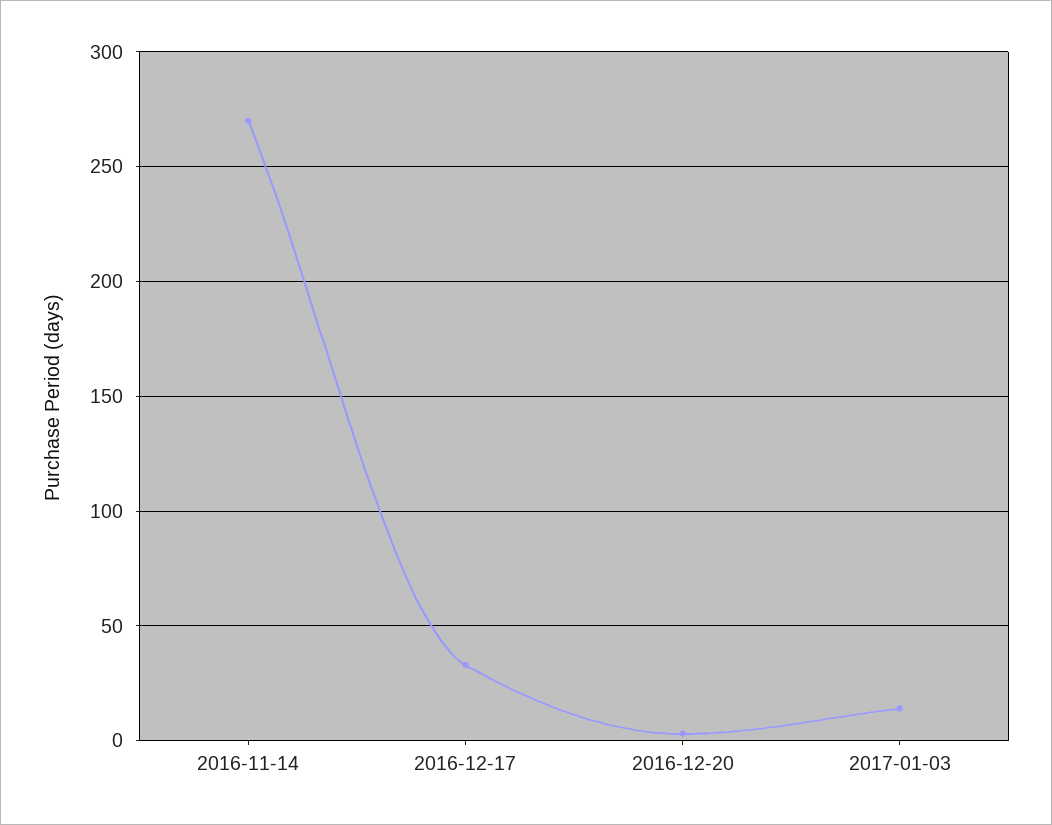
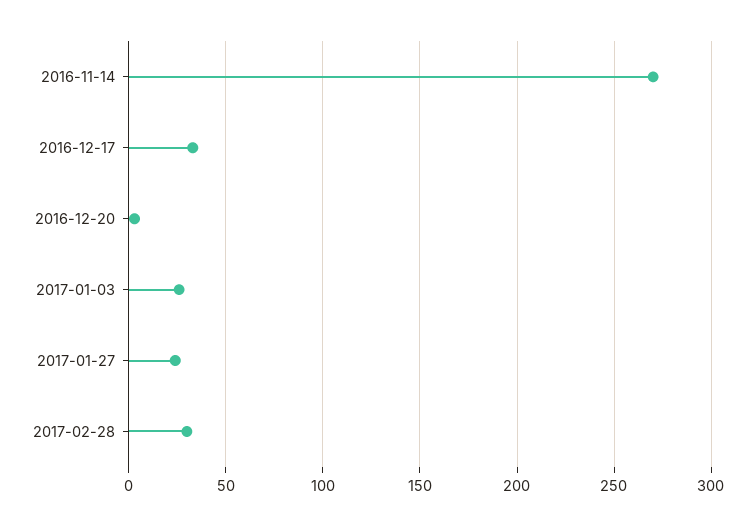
2017-01-03: 15 -> 25
2017-01-27: none -> 25
2017-02-28: none -> 30

